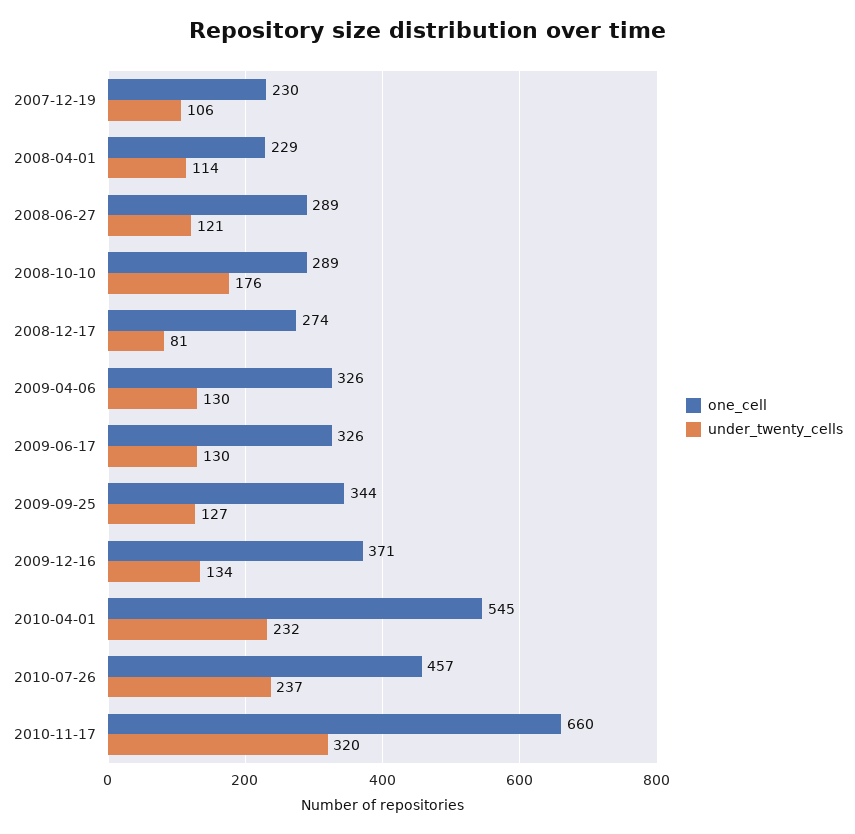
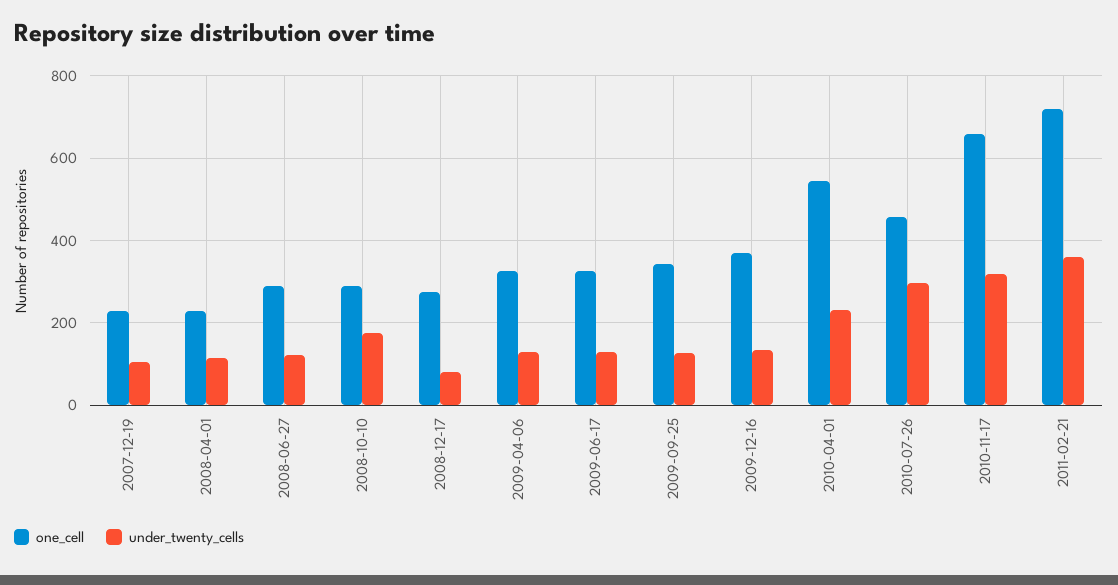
under_twenty_cells, 2010-07-26: 237 -> 300
one_cell, 2011-02-21: none -> 720
under_twenty_cells, 2011-02-21: none -> 360

